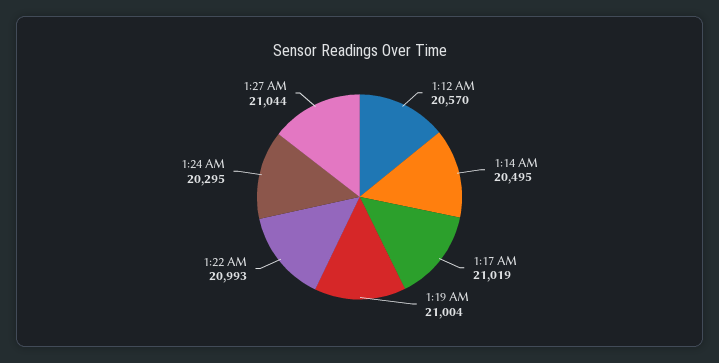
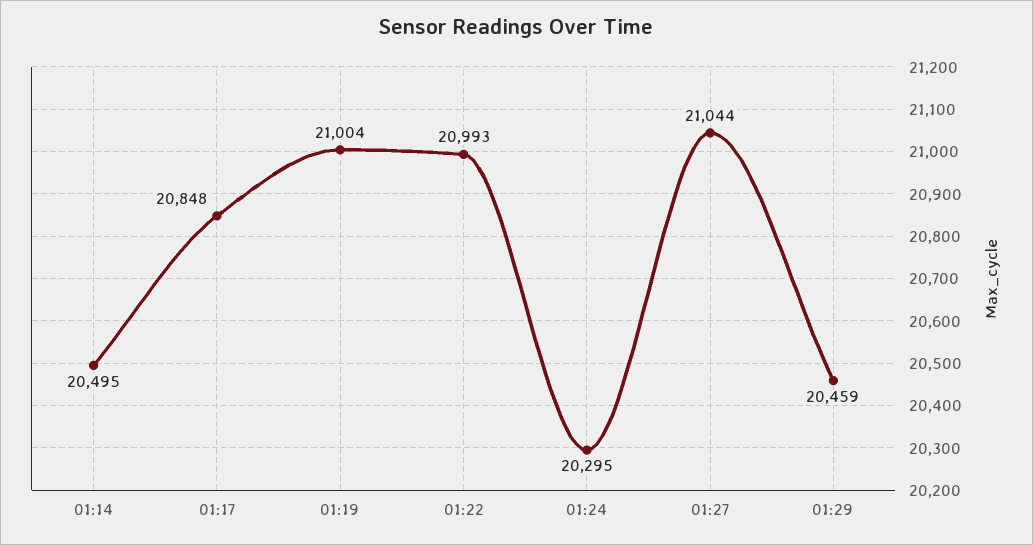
1:12 AM: 20570 -> none
1:17 AM: 21019 -> 20848
01:29: none -> 20459

